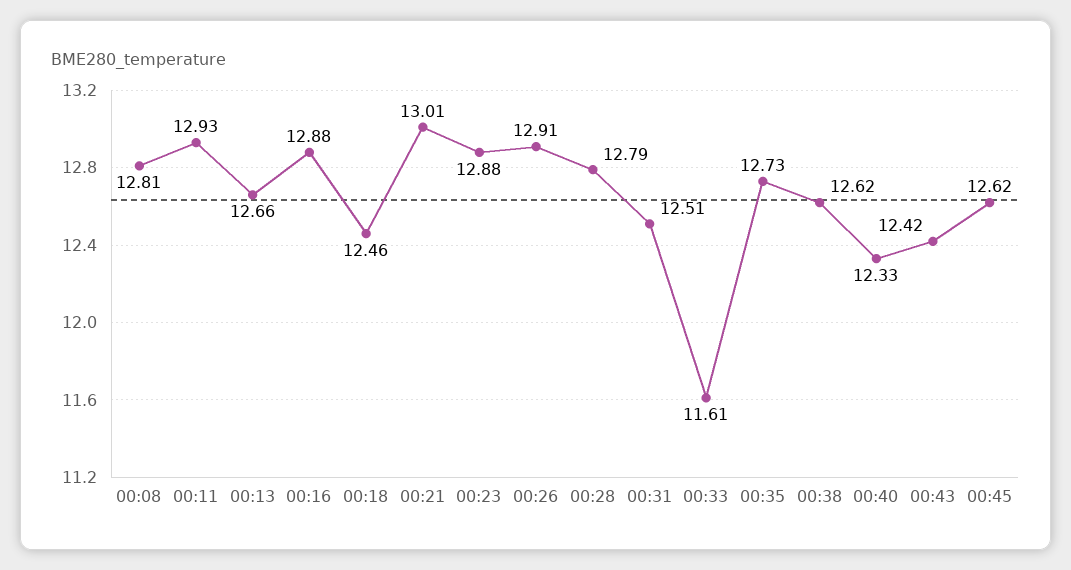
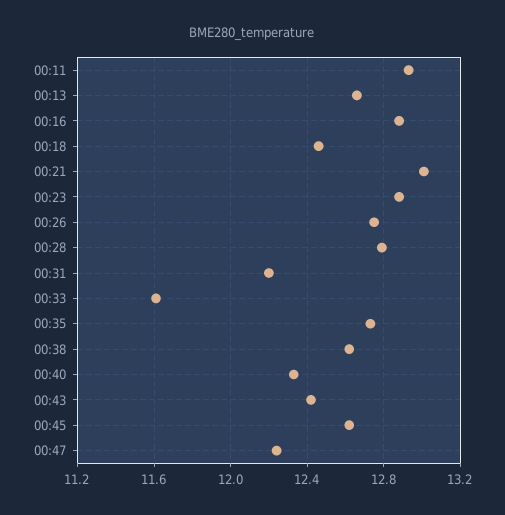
00:08: 12.81 -> none
00:26: 12.91 -> 12.75
00:31: 12.51 -> 12.2
00:47: none -> 12.25

